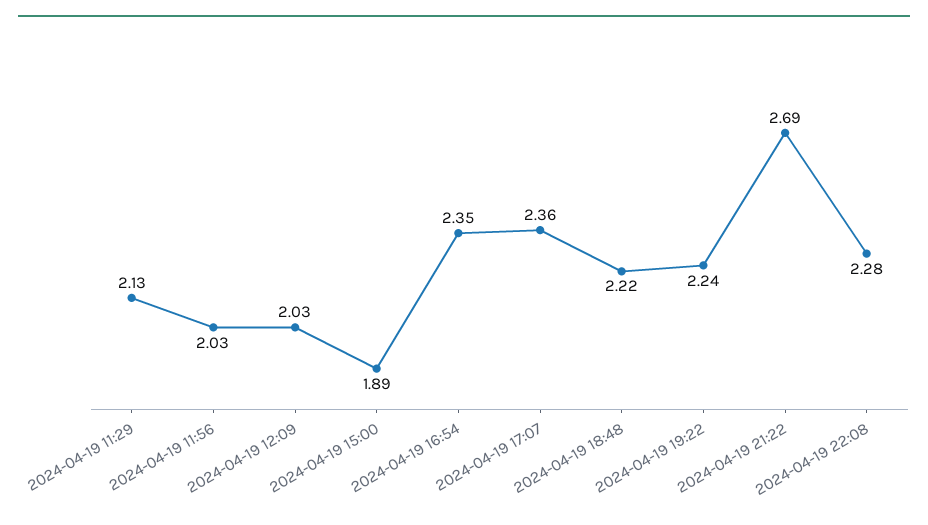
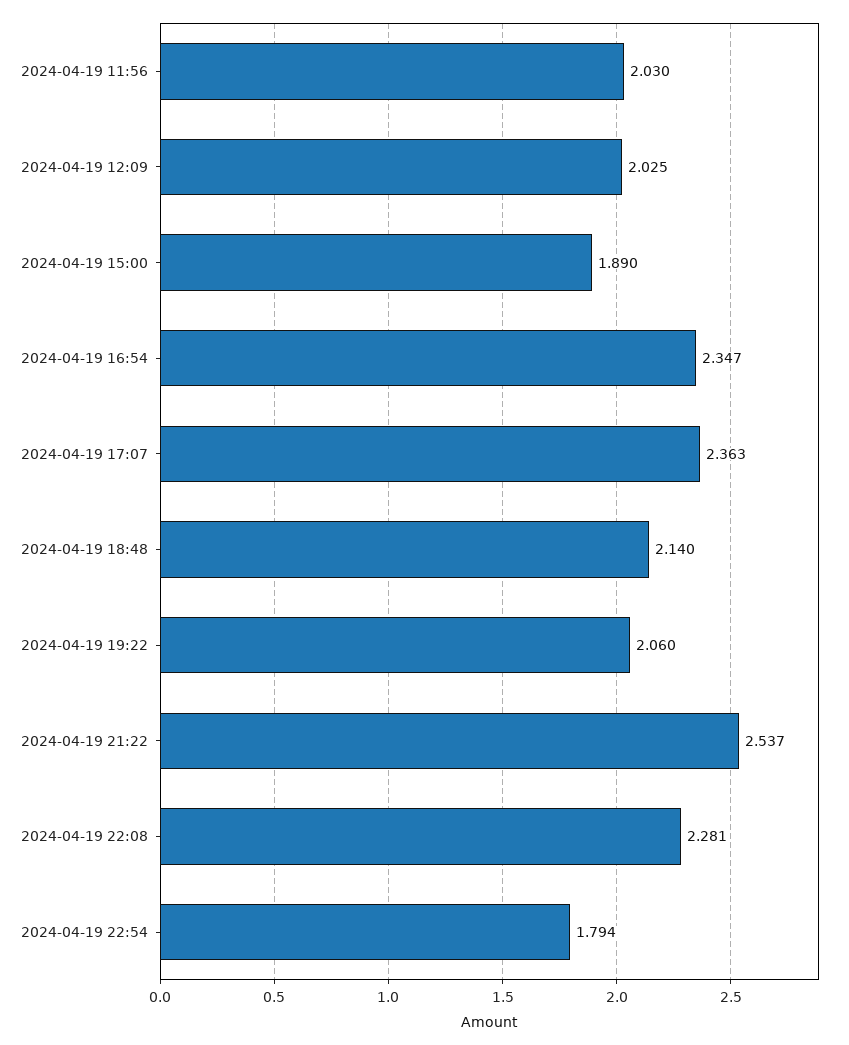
2024-04-19 11:29: 2.13 -> none
2024-04-19 18:48: 2.22 -> 2.14
2024-04-19 19:22: 2.24 -> 2.06
2024-04-19 21:22: 2.69 -> 2.537
2024-04-19 22:54: none -> 1.794

